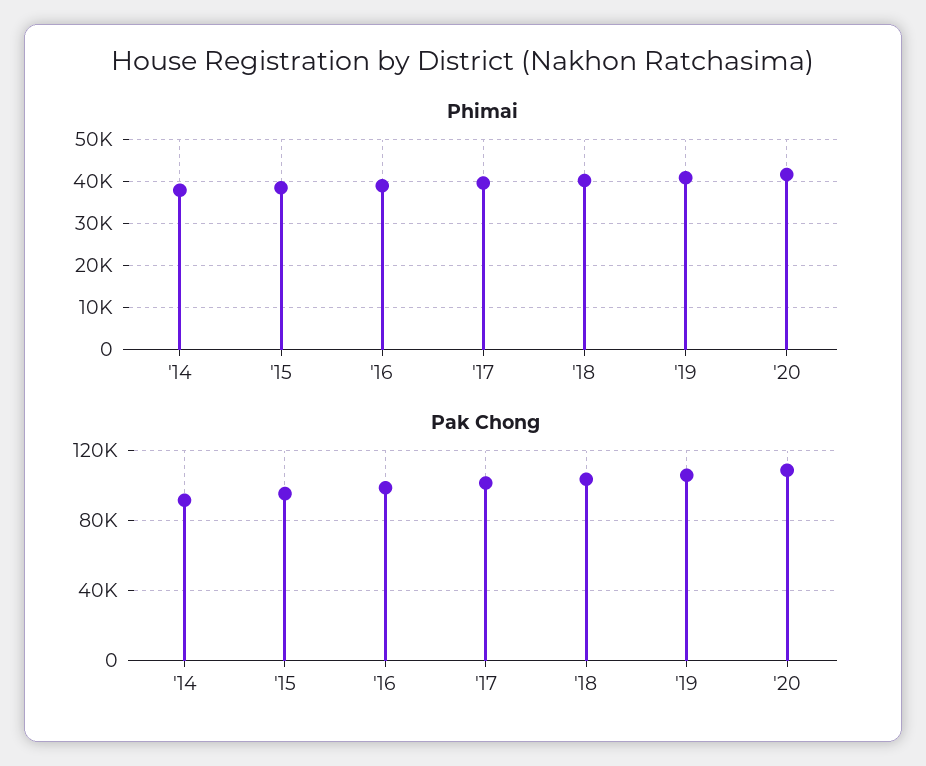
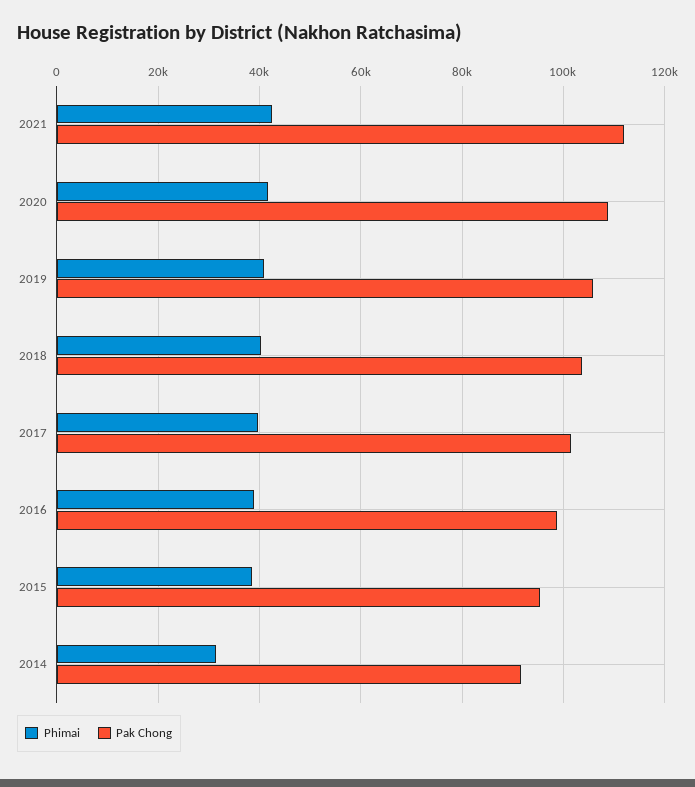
Phimai, '14: 38000 -> 32000
Phimai, 2021: none -> 42000
Pak Chong, 2021: none -> 112000

